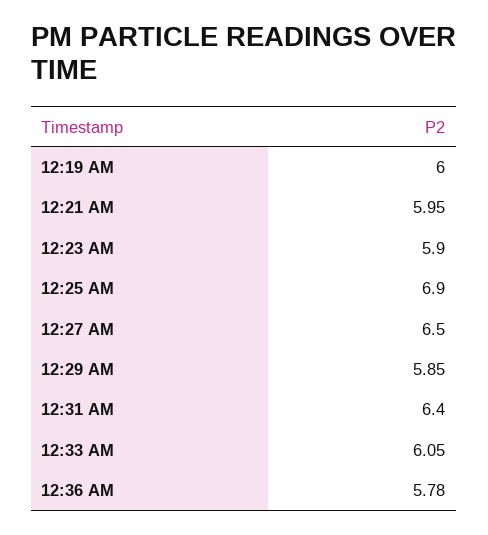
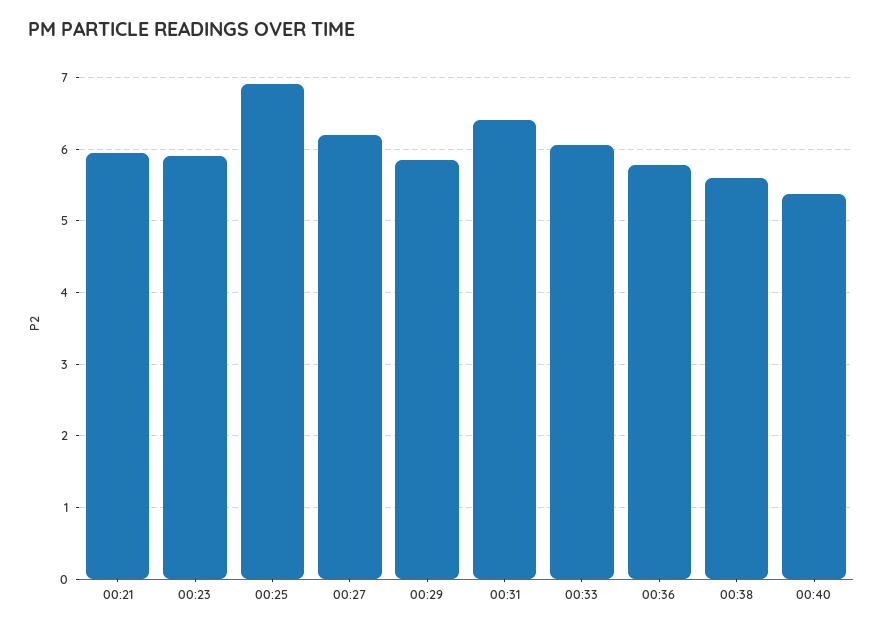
12:19 AM: 6 -> none
12:27 AM: 6.5 -> 6.2
00:38: none -> 5.6
00:40: none -> 5.4

